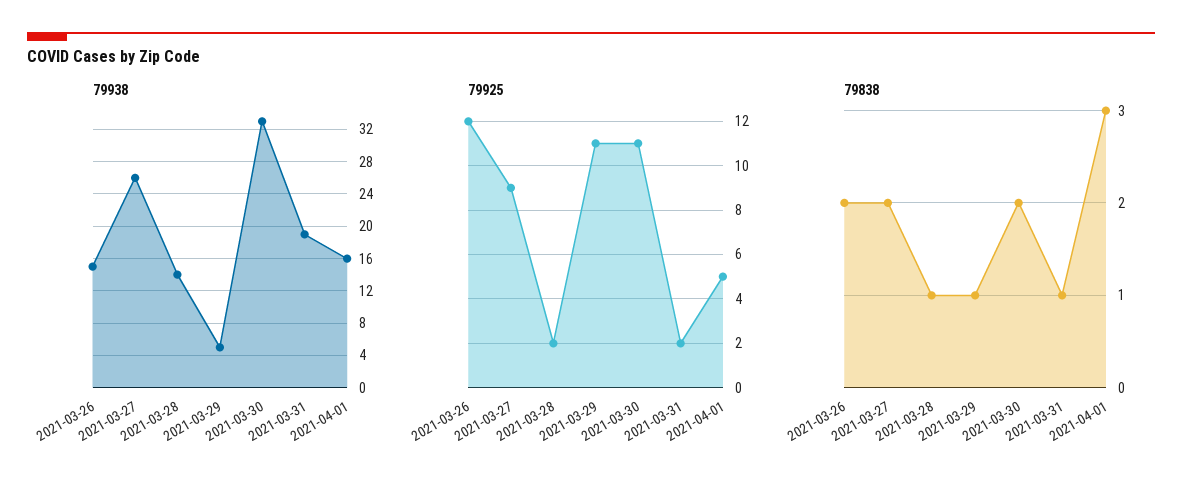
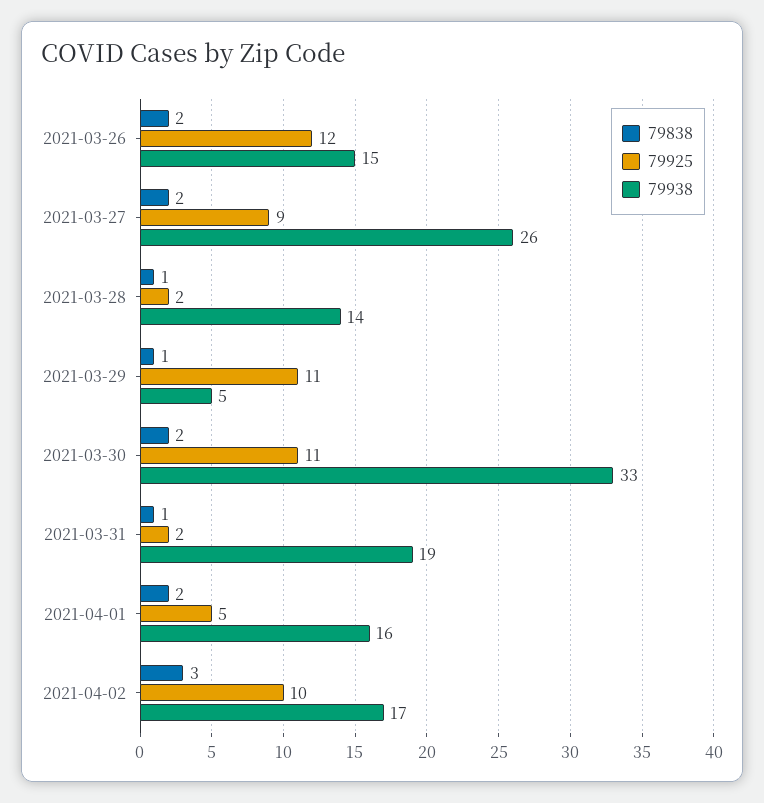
79838, 2021-04-01: 3 -> 2
79838, 2021-04-02: none -> 3
79925, 2021-04-02: none -> 10
79938, 2021-04-02: none -> 17

